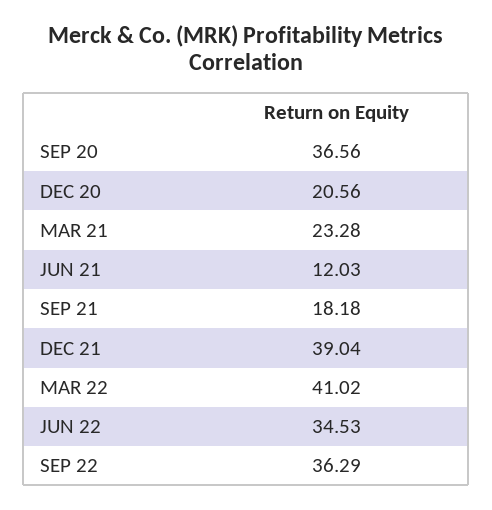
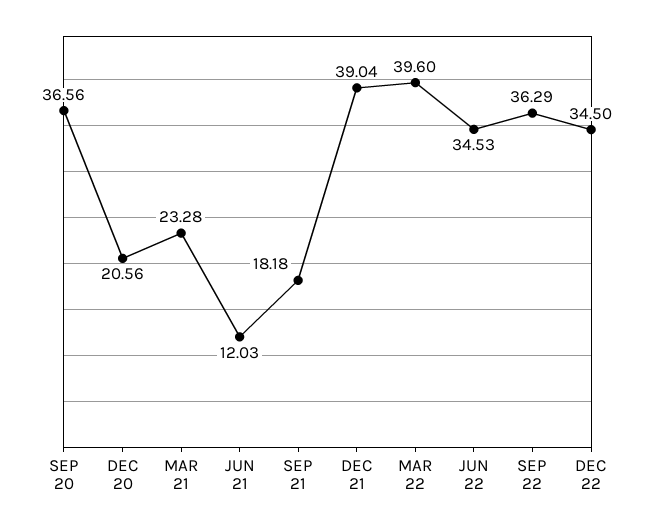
MAR 22: 41.02 -> 39.6
DEC 22: none -> 34.5

